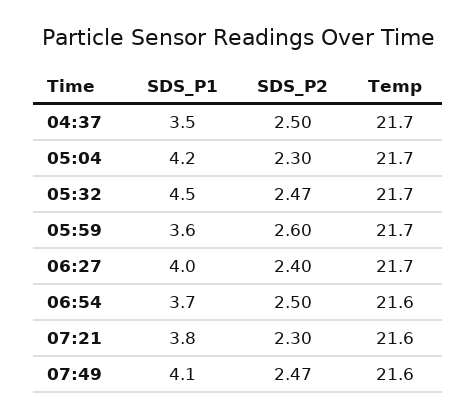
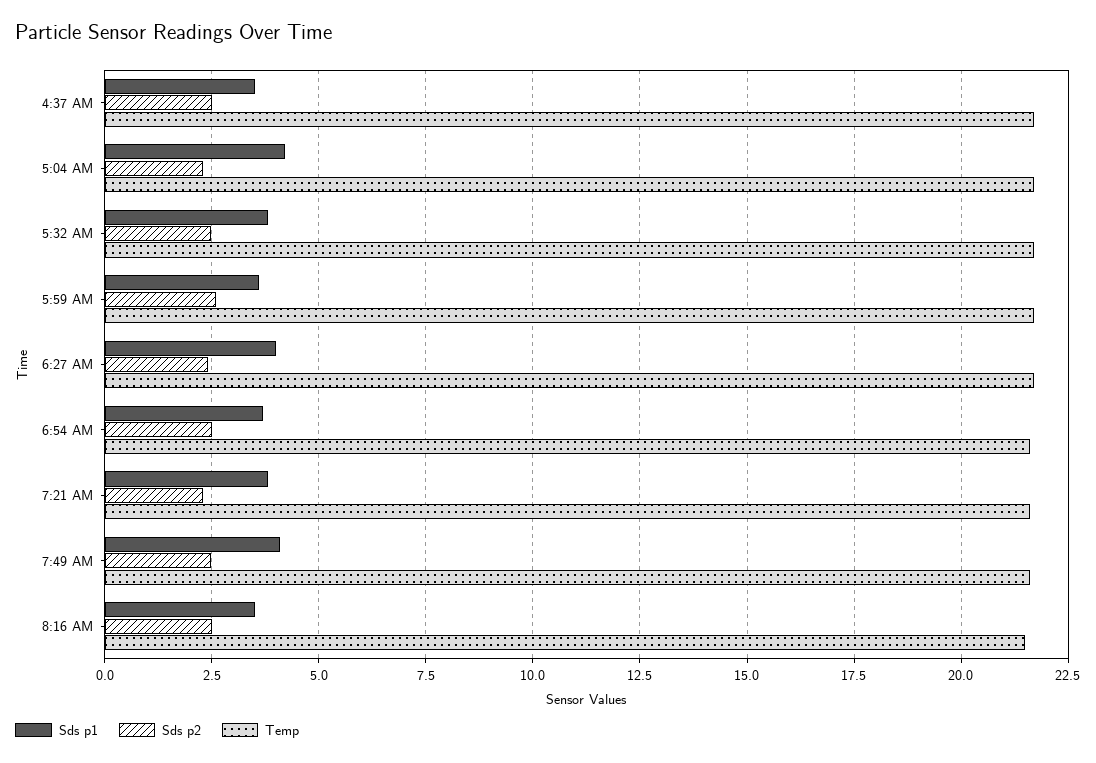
SDS_P1, 05:32: 4.5 -> 3.75
SDS_P1, 8:16 AM: none -> 3.5
SDS_P2, 8:16 AM: none -> 2.5
Temp, 8:16 AM: none -> 21.5

